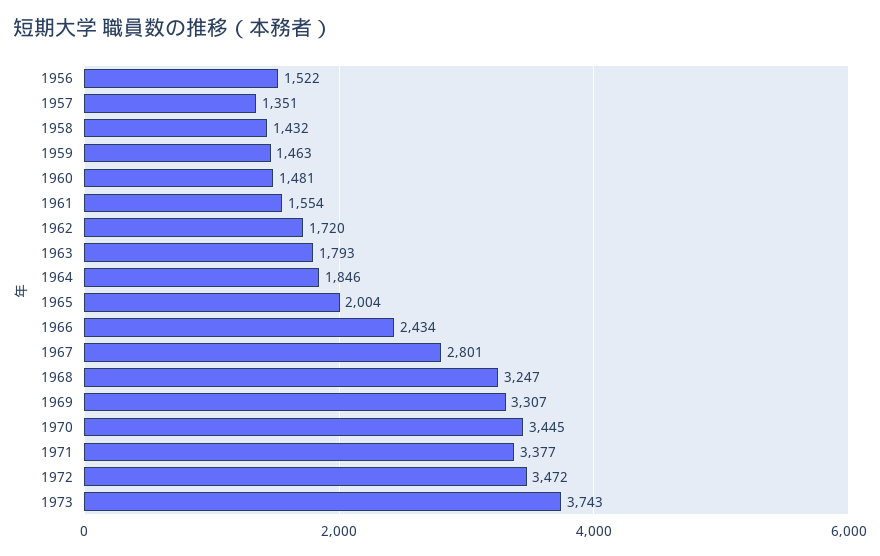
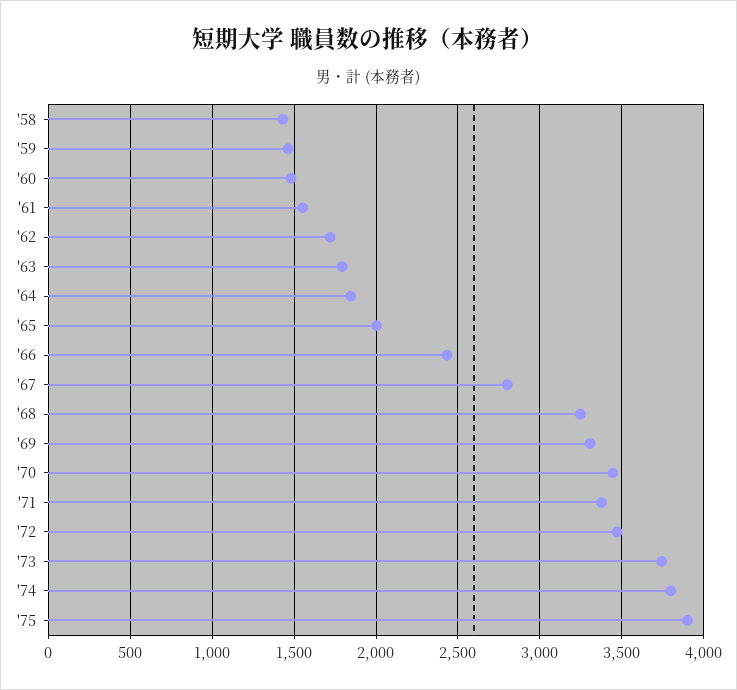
1956: 1522 -> none
1957: 1351 -> none
'74: none -> 3800
'75: none -> 3900

